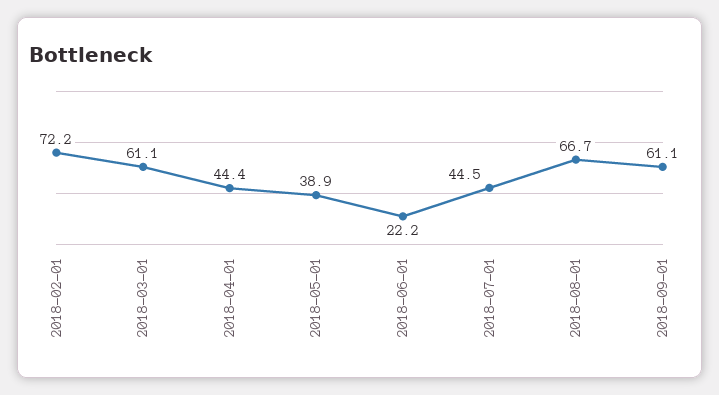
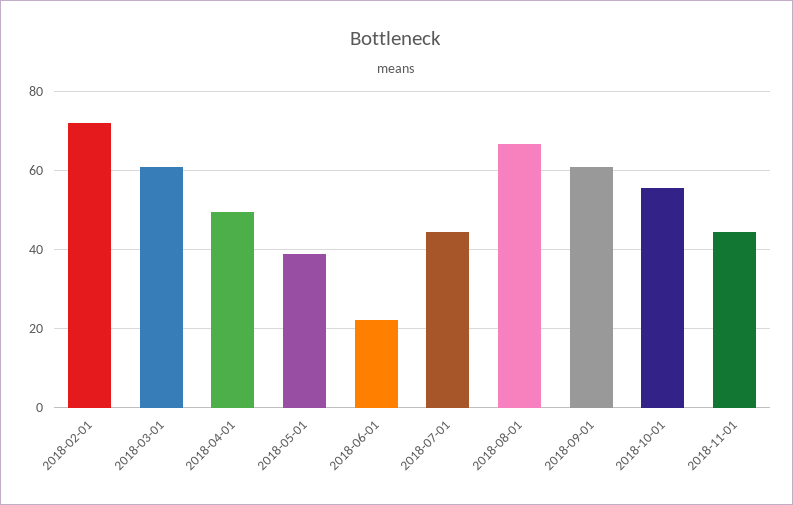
2018-04-01: 44.4 -> 50
2018-10-01: none -> 56
2018-11-01: none -> 44

